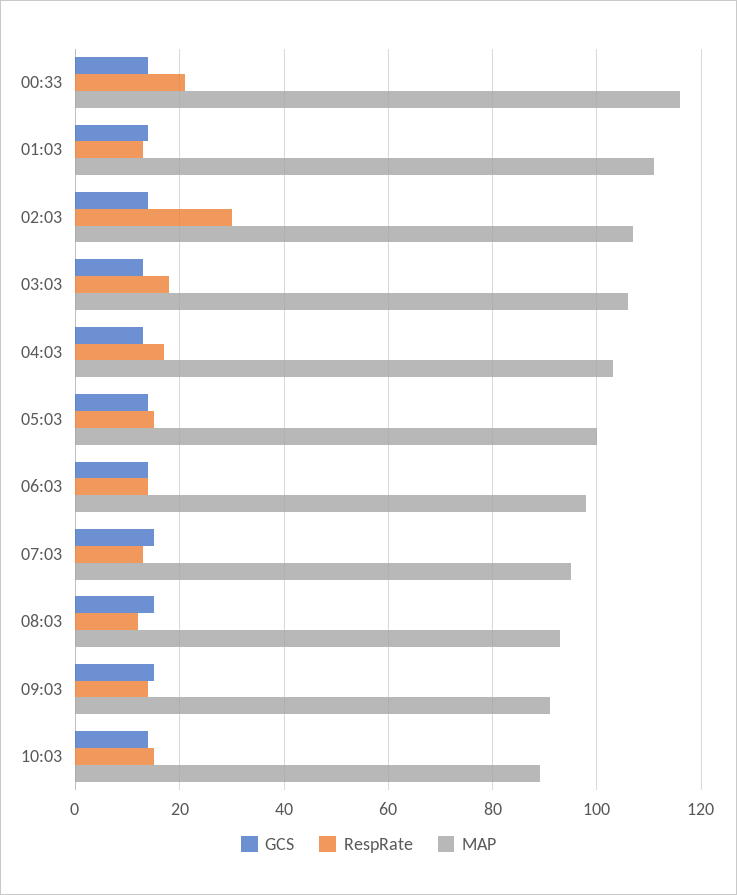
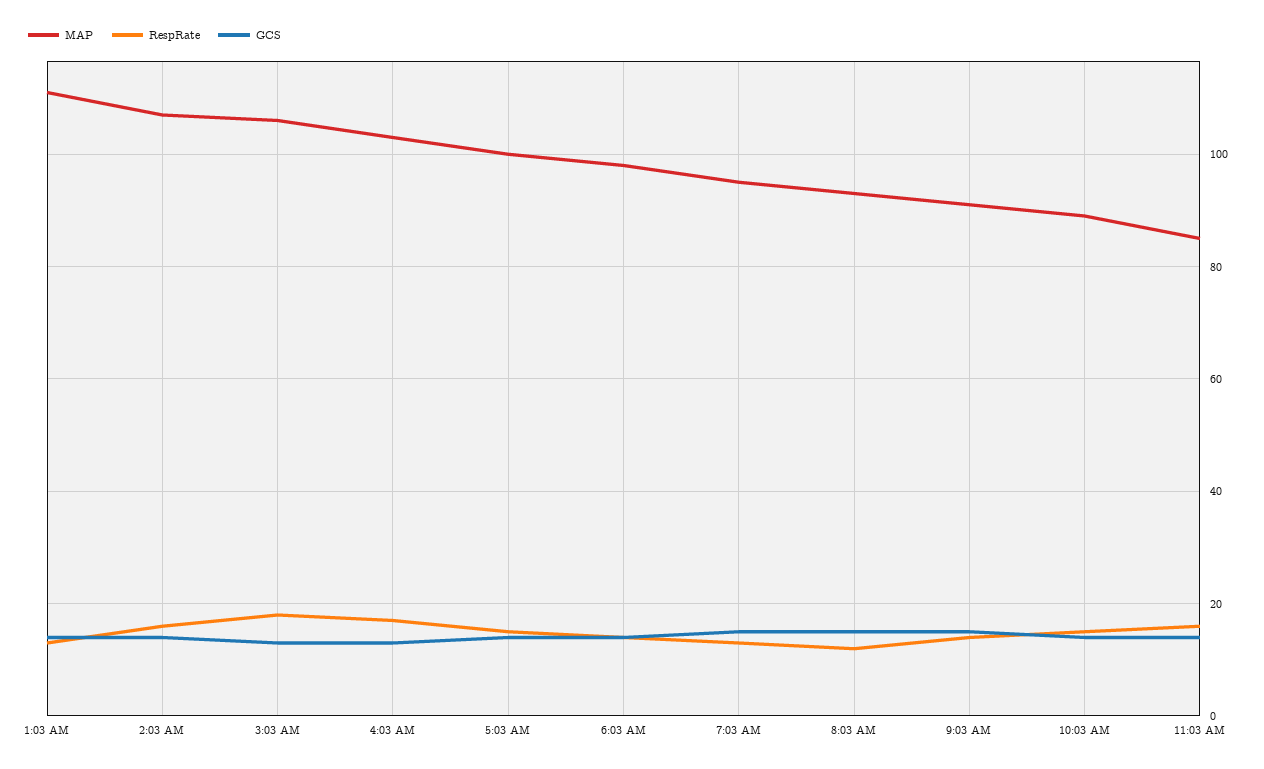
GCS, 00:33: 15 -> none
RespRate, 00:33: 20 -> none
MAP, 00:33: 115 -> none
RespRate, 02:03: 30 -> 15
MAP, 11:03 AM: none -> 85
RespRate, 11:03 AM: none -> 15
GCS, 11:03 AM: none -> 15

